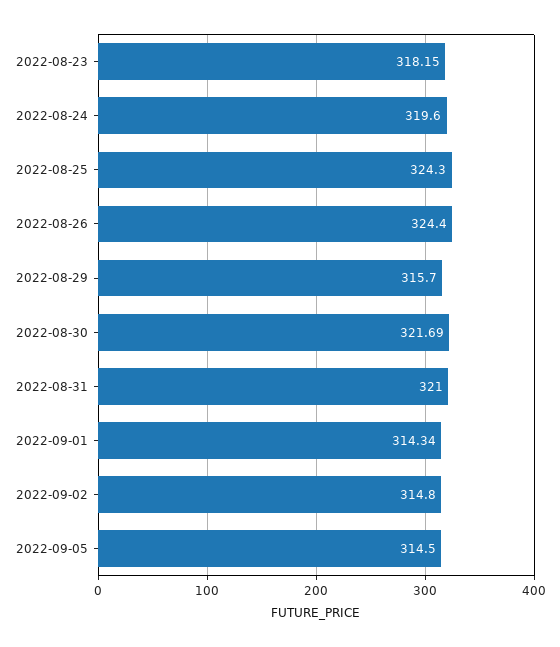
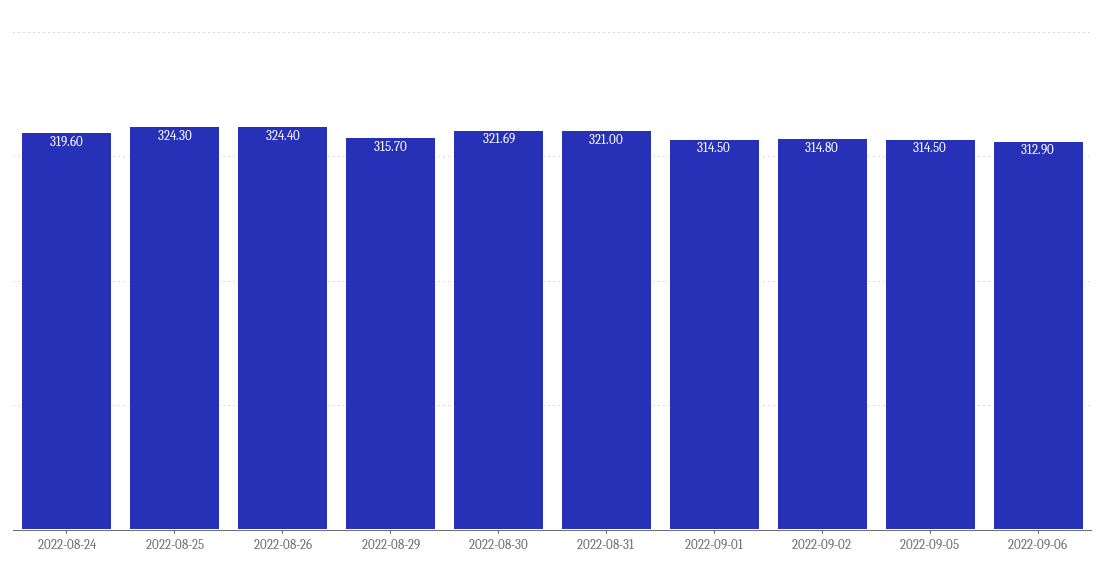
2022-08-23: 318.15 -> none
2022-09-01: 314.34 -> 314.5
2022-09-06: none -> 312.9

